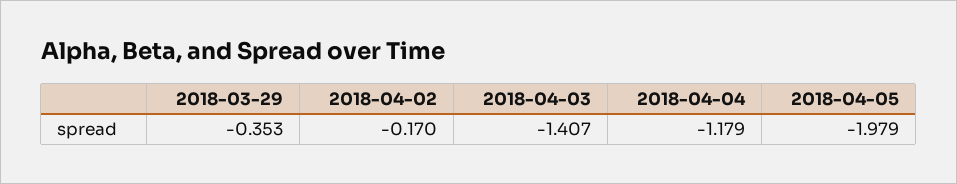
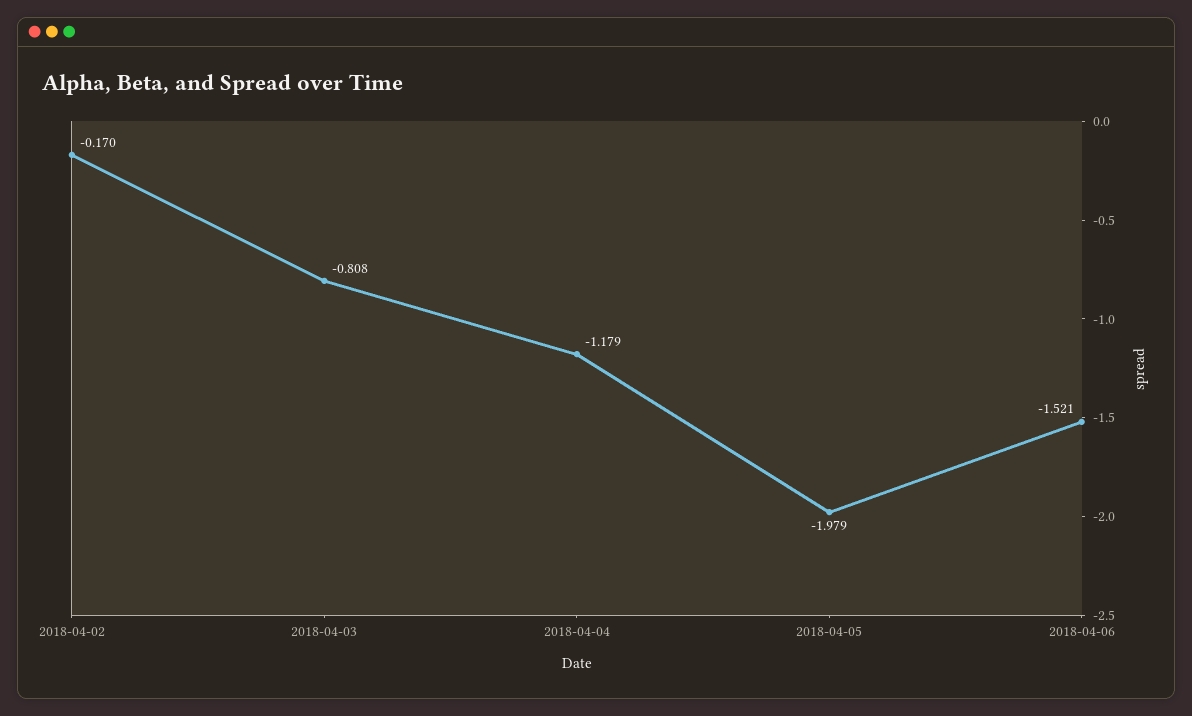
2018-03-29: -0.353 -> none
2018-04-03: -1.407 -> -0.808
2018-04-06: none -> -1.521

